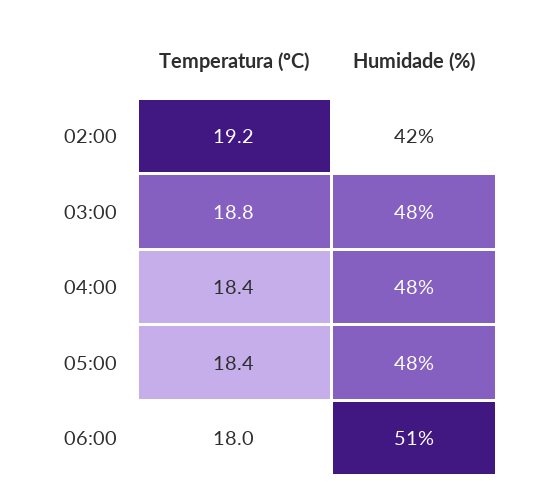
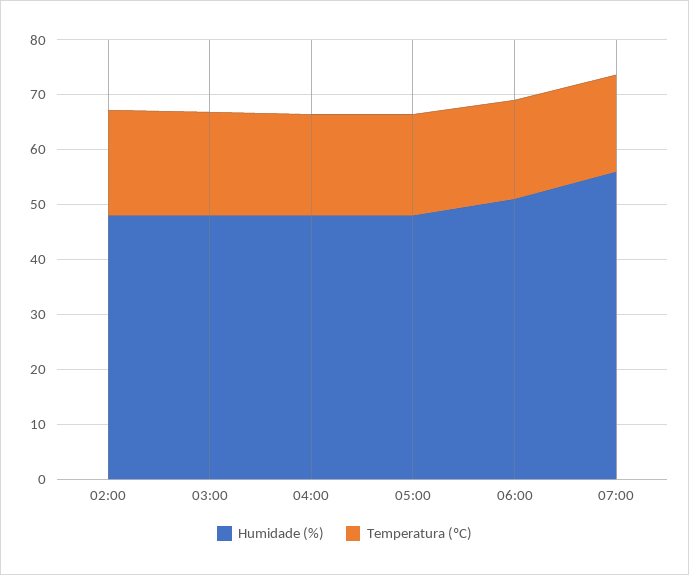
Humidade (%), 02:00: 42 -> 48
Humidade (%), 07:00: none -> 56
Temperatura (ºC), 07:00: none -> 18

